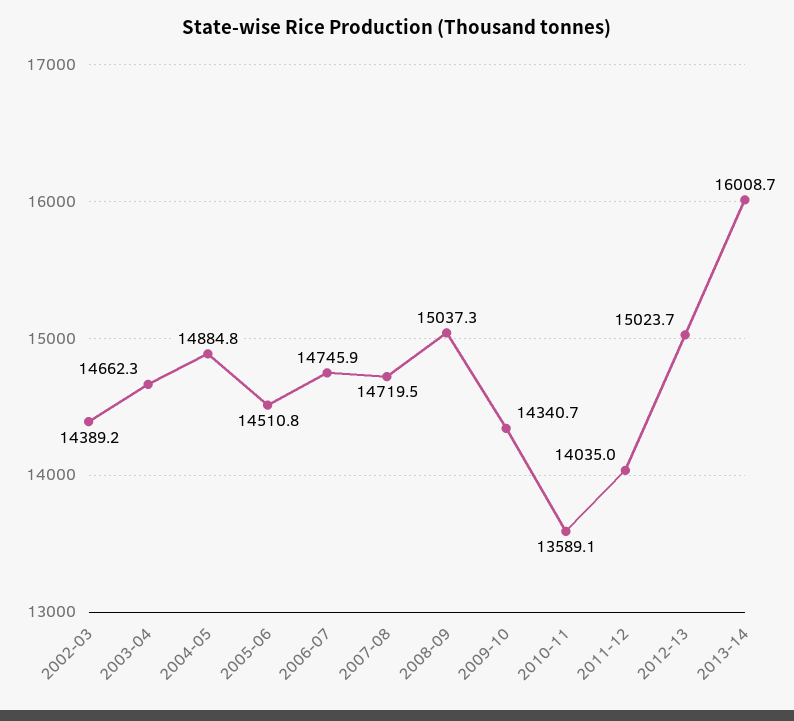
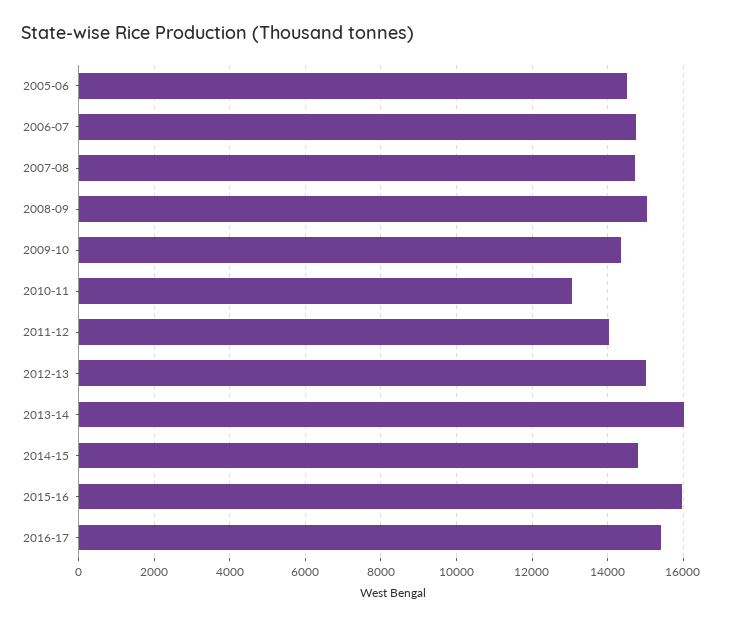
2002-03: 14389.2 -> none
2003-04: 14662.3 -> none
2004-05: 14884.8 -> none
2010-11: 13589.1 -> 13000
2014-15: none -> 14800
2015-16: none -> 16000
2016-17: none -> 15400

